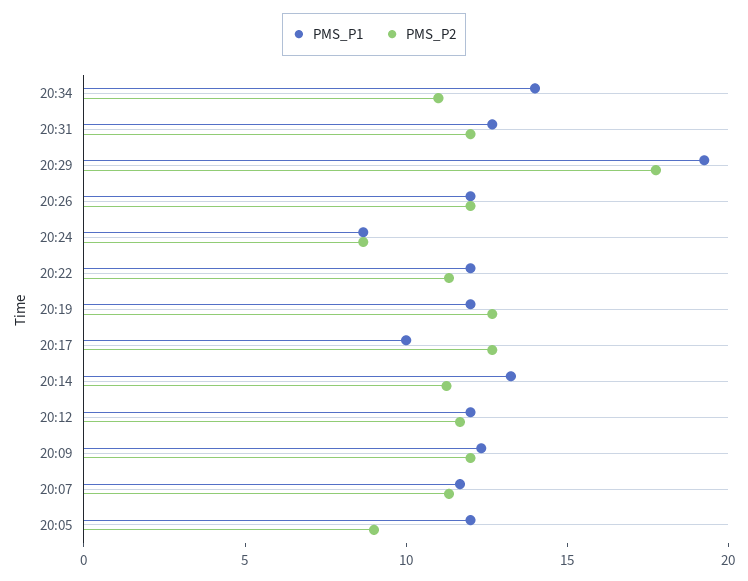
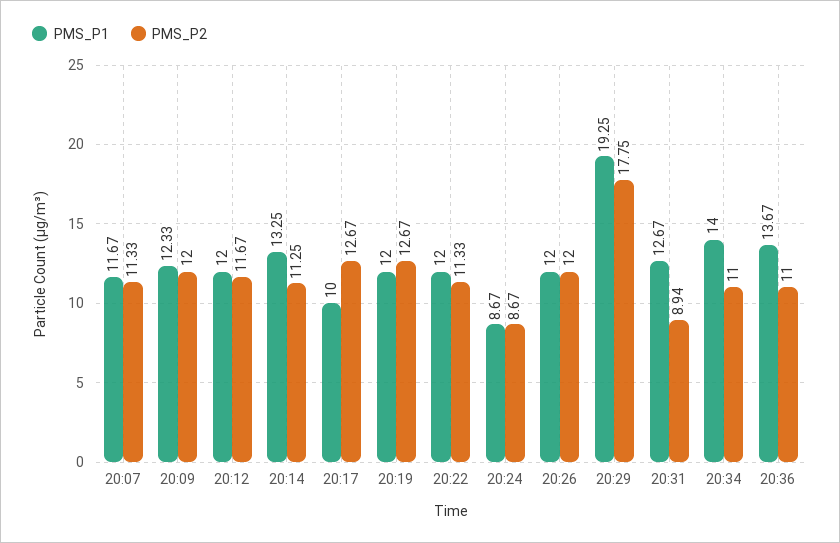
PMS_P2, 20:31: 12 -> 8.94
PMS_P1, 20:05: 12 -> none
PMS_P2, 20:05: 9 -> none
PMS_P1, 20:36: none -> 13.67
PMS_P2, 20:36: none -> 11

